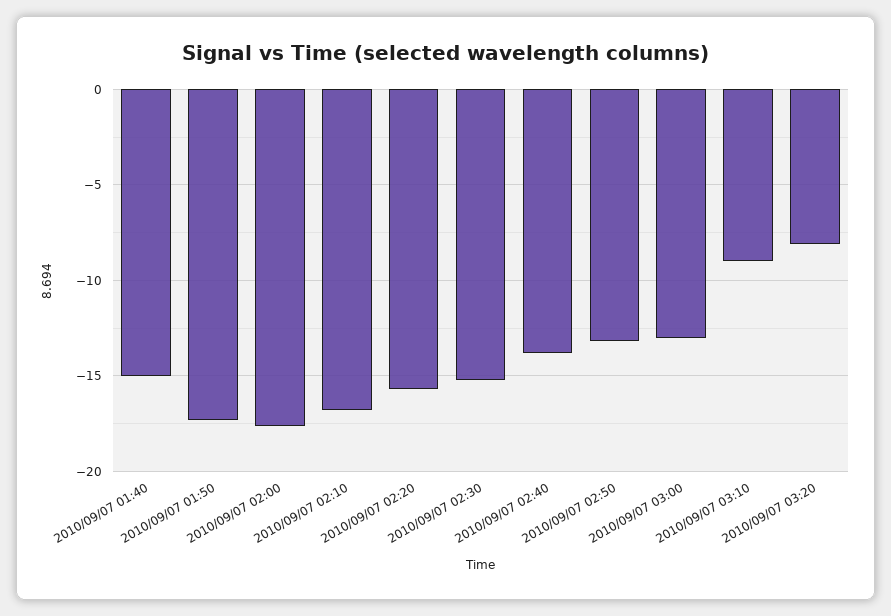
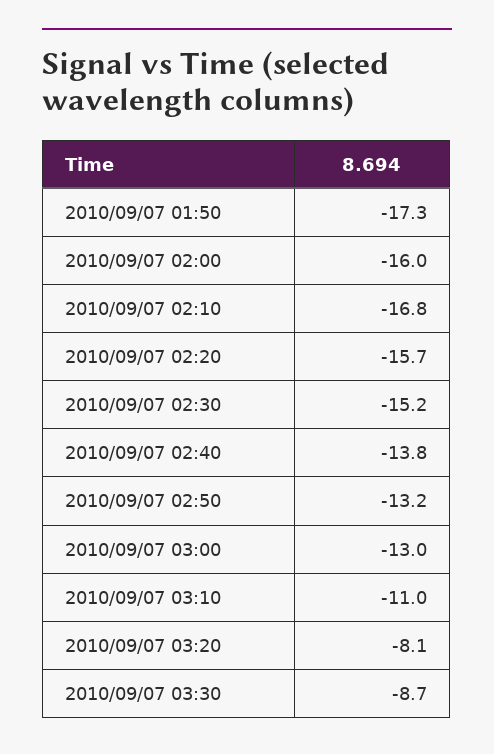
2010/09/07 01:40: -15 -> none
2010/09/07 02:00: -17.5 -> -16
2010/09/07 03:10: -9 -> -11
2010/09/07 03:30: none -> -8.7

